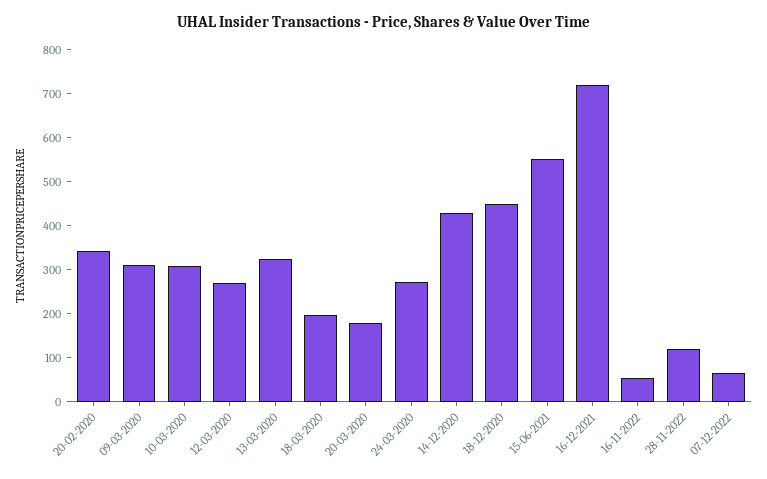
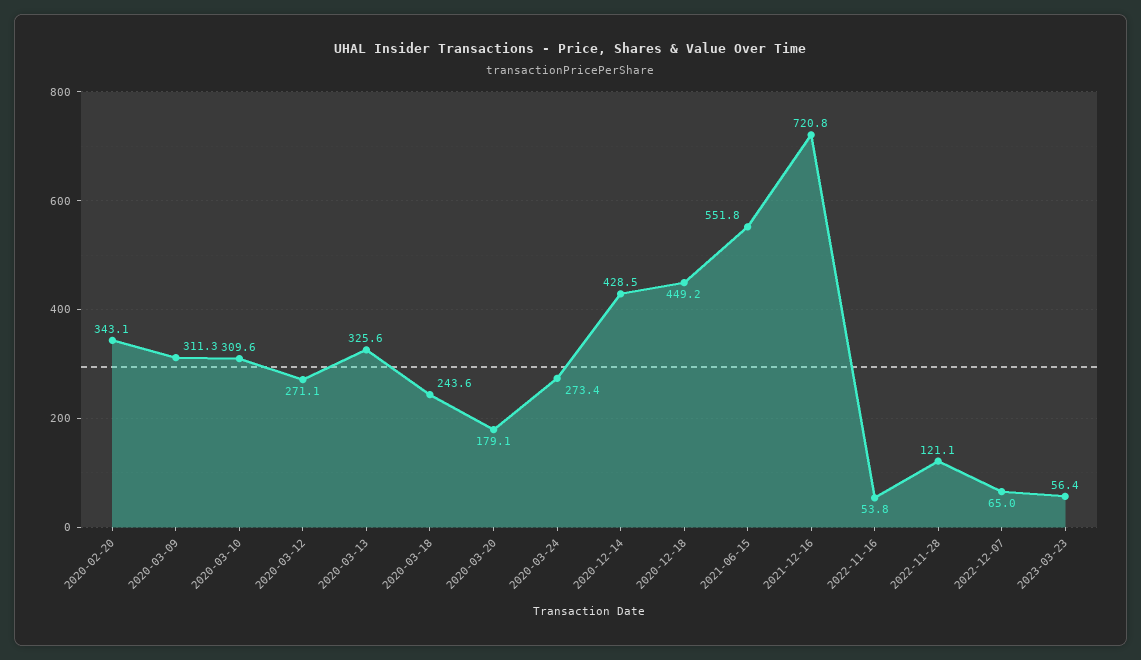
18-03-2020: 200 -> 243.6
2023-03-23: none -> 56.4

